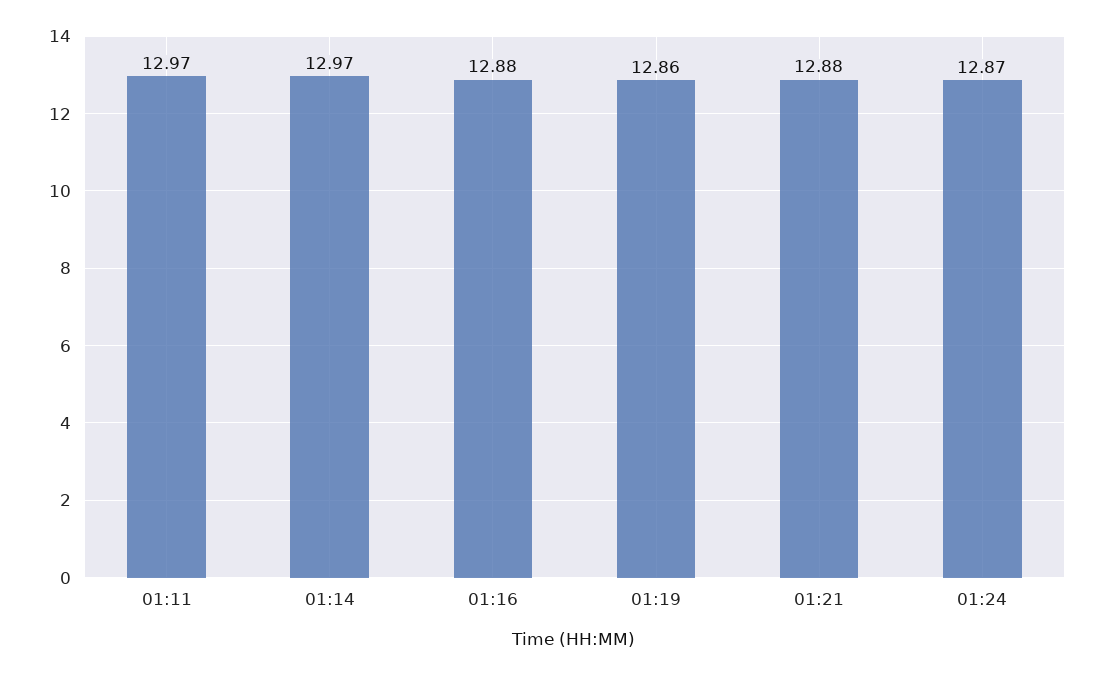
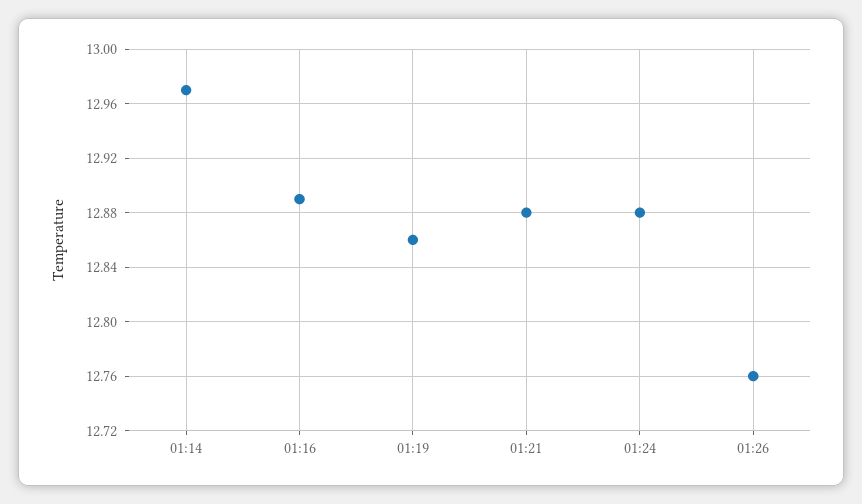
01:11: 12.97 -> none
01:16: 12.88 -> 12.89
01:24: 12.87 -> 12.88
01:26: none -> 12.76

